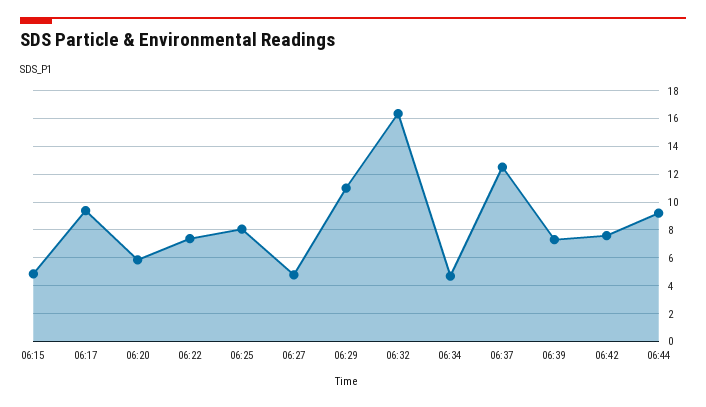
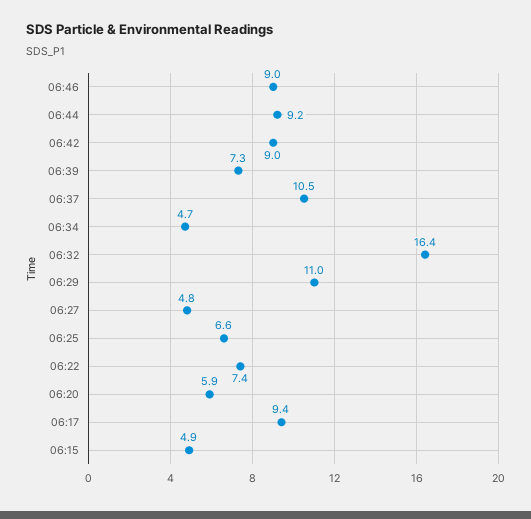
06:25: 8 -> 6.6
06:37: 12.5 -> 10.5
06:42: 7.5 -> 9
06:46: none -> 9

